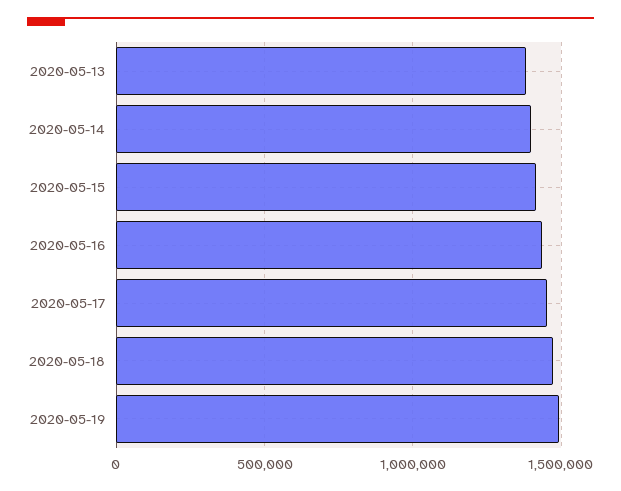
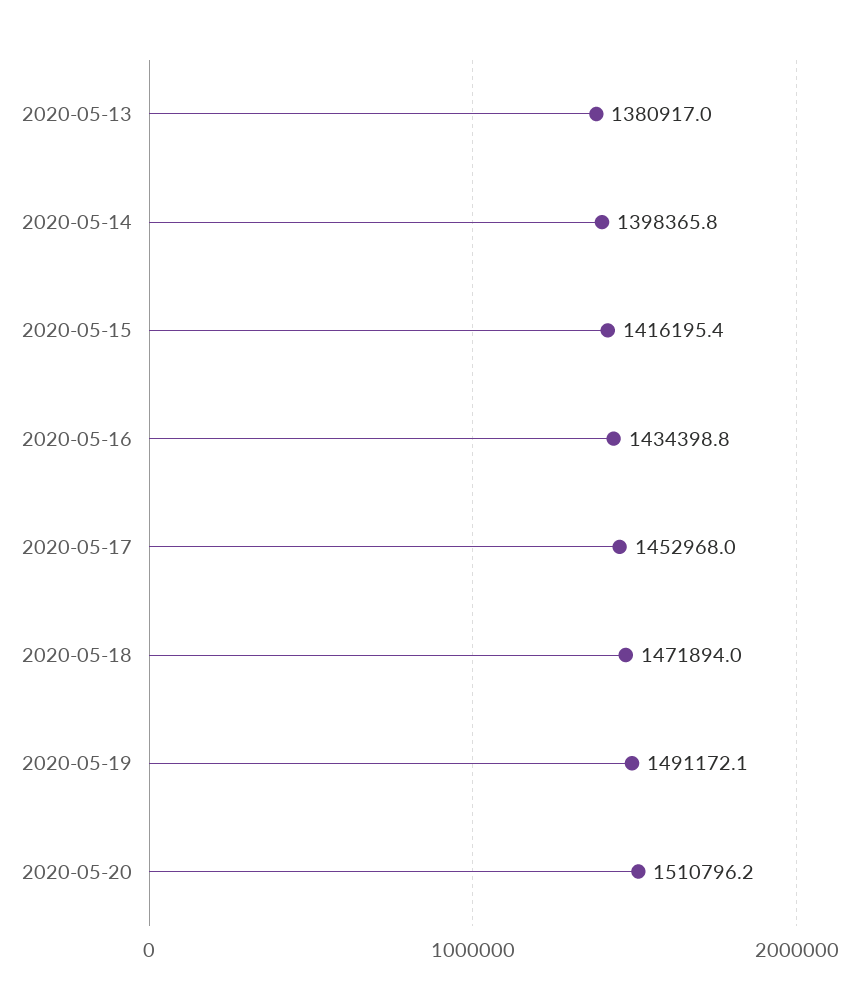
2020-05-20: none -> 1510796.2

